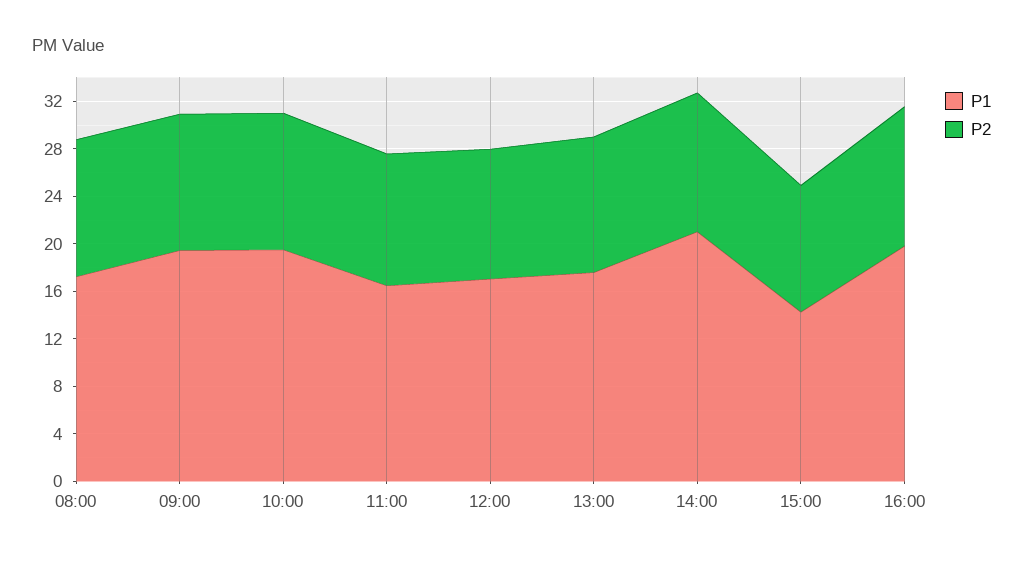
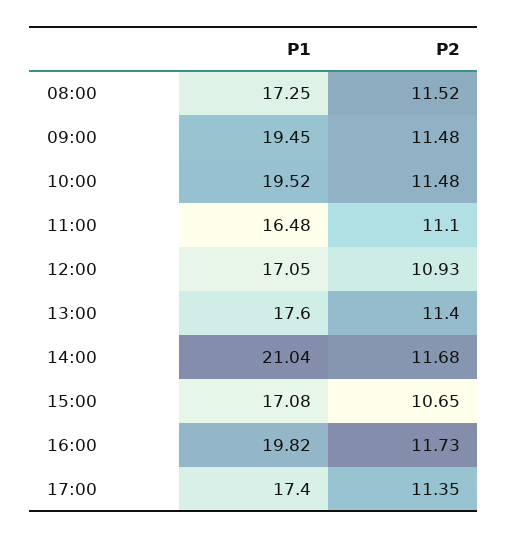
P1, 15:00: 14 -> 17.08
P1, 17:00: none -> 17.4
P2, 17:00: none -> 11.35

